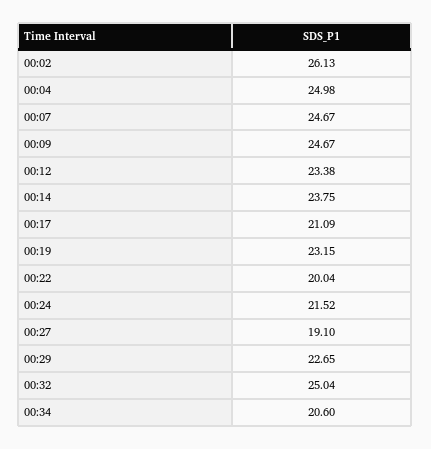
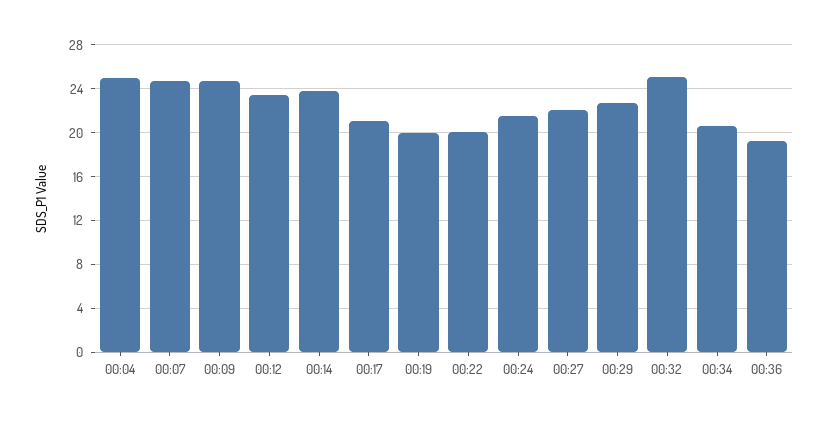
00:02: 26.13 -> none
00:19: 23.15 -> 20
00:27: 19.1 -> 22
00:36: none -> 19

